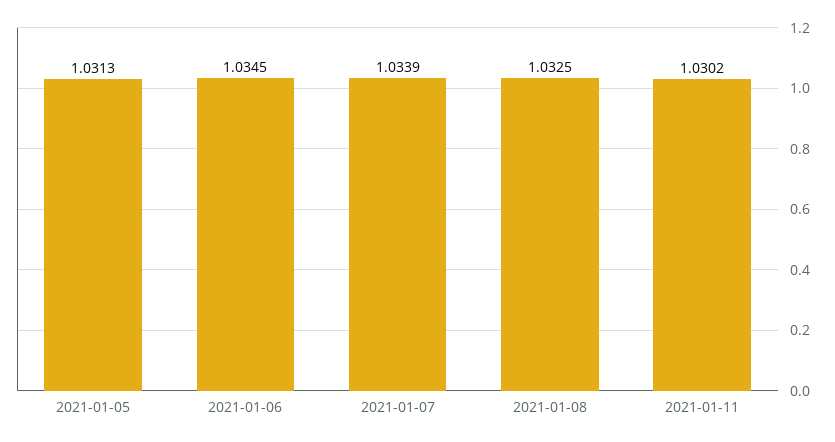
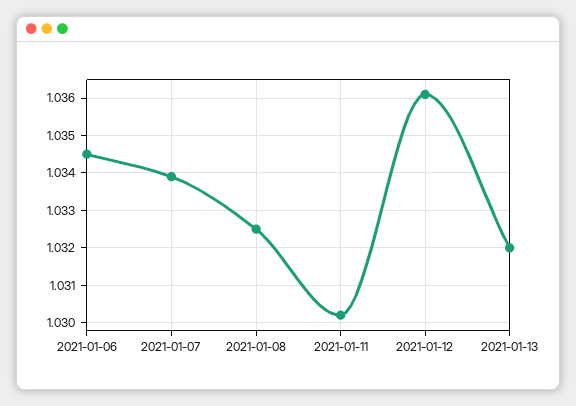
2021-01-05: 1.0313 -> none
2021-01-12: none -> 1.036
2021-01-13: none -> 1.032

